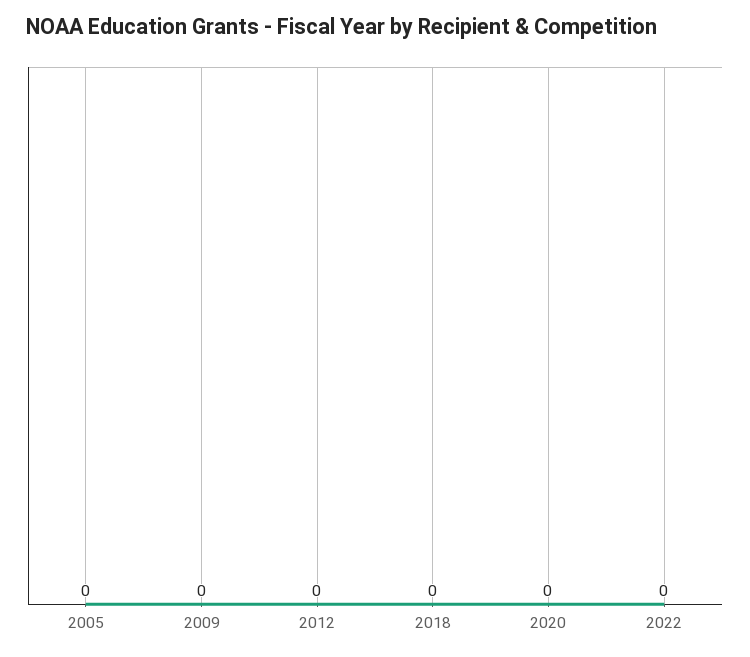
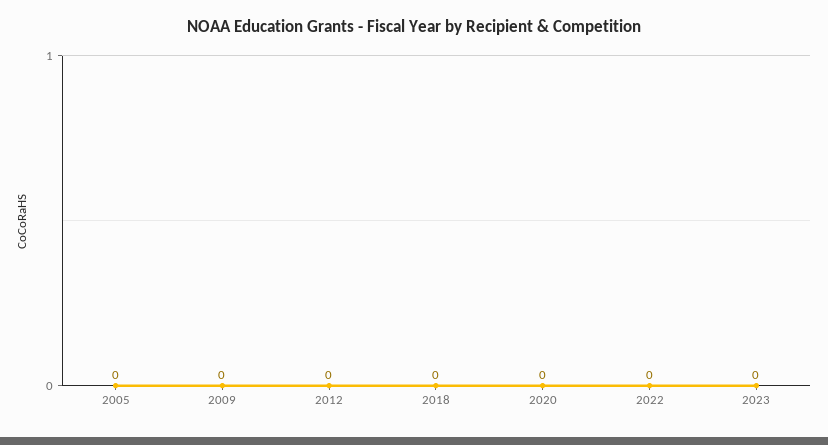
2023: none -> 0

